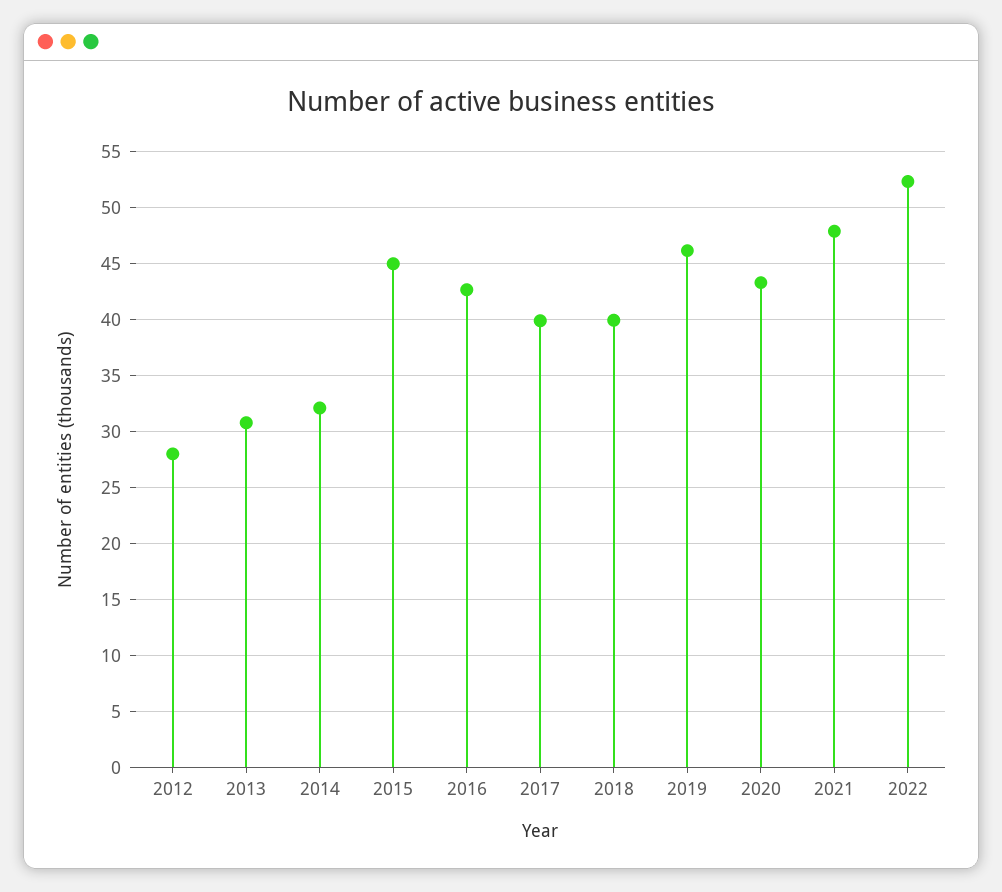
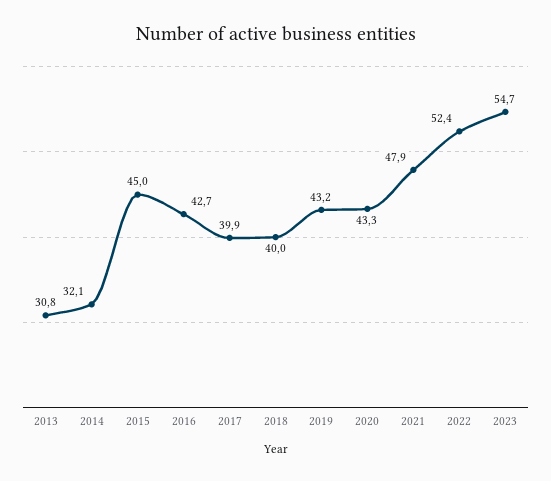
2012: 28 -> none
2019: 46 -> 43.2
2023: none -> 54.7

